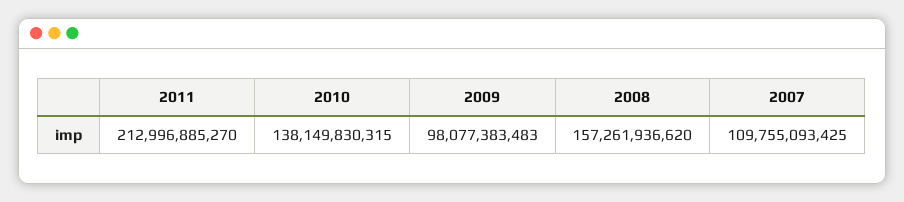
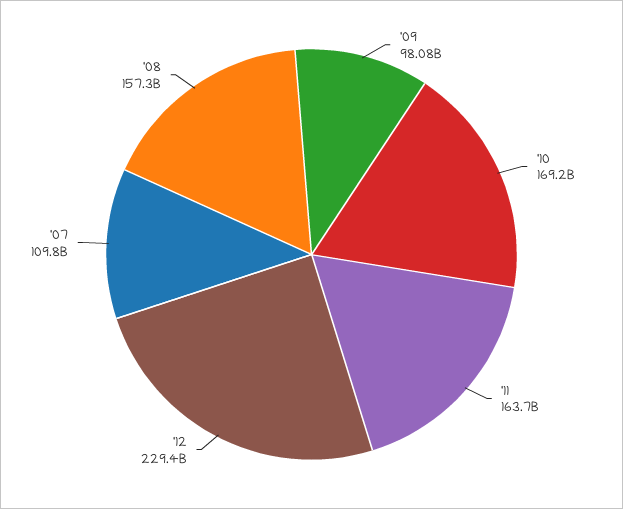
2011: 212996885270 -> 163700000000
2010: 138149830315 -> 169200000000
'12: none -> 229400000000

